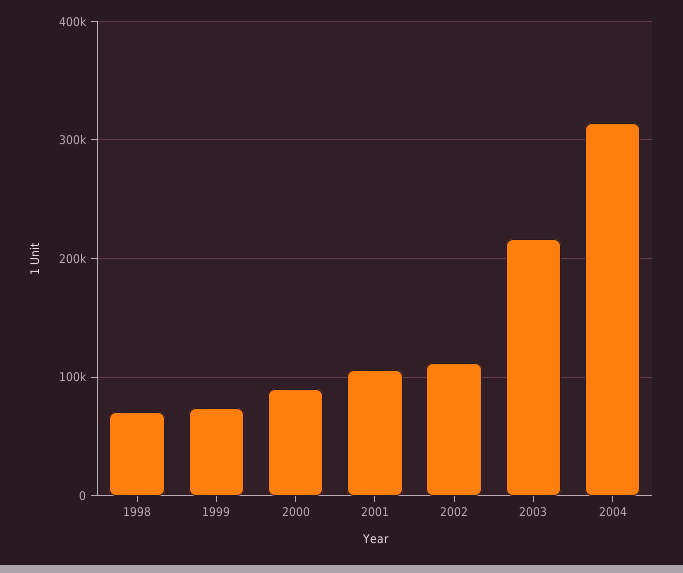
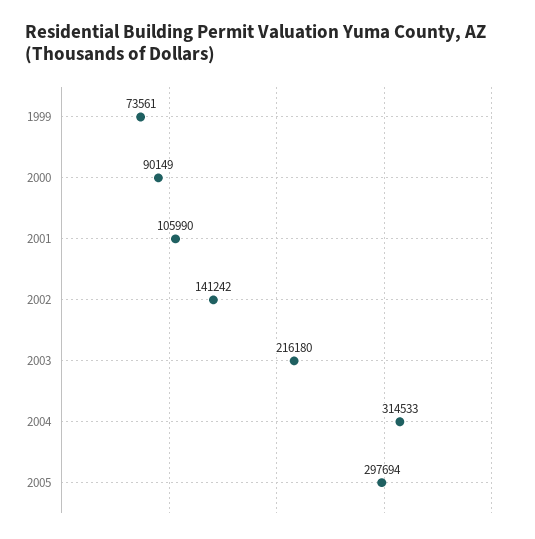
1998: 70000 -> none
2002: 110000 -> 141242
2005: none -> 297694

